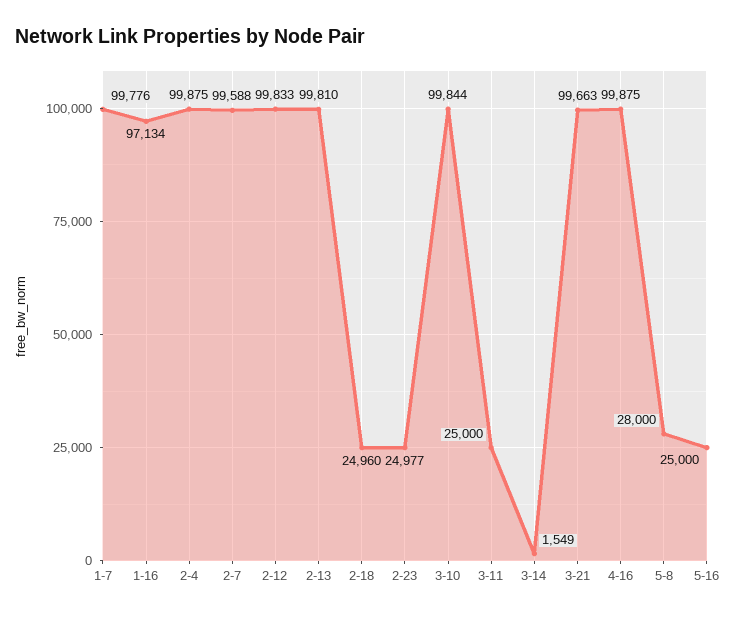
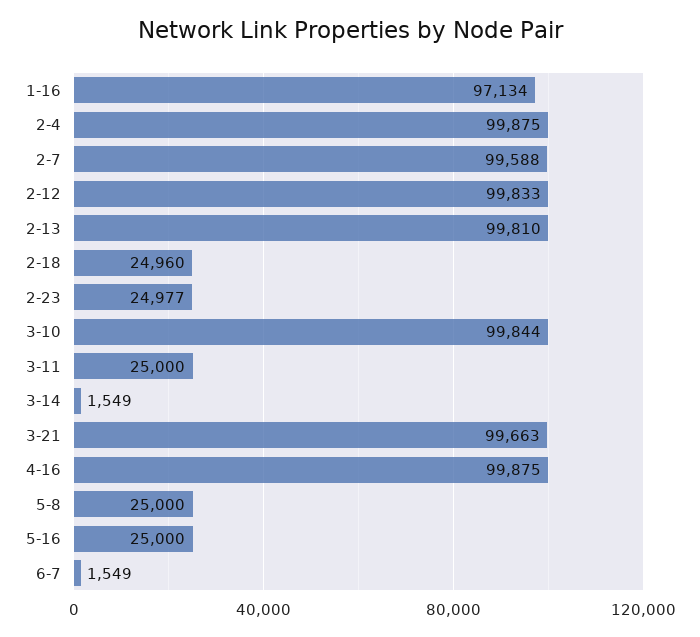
1-7: 99776 -> none
5-8: 28000 -> 25000
6-7: none -> 1549

